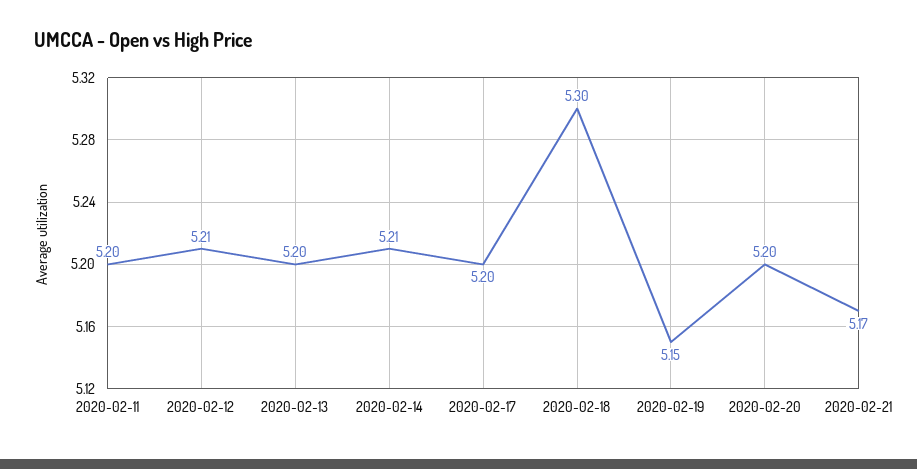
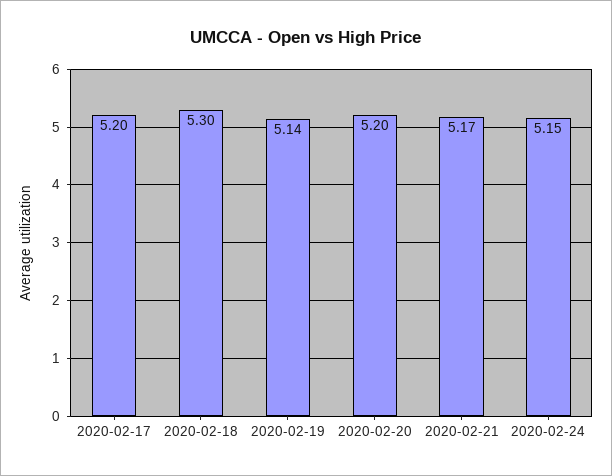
2020-02-11: 5.2 -> none
2020-02-12: 5.21 -> none
2020-02-13: 5.2 -> none
2020-02-14: 5.21 -> none
2020-02-19: 5.15 -> 5.14
2020-02-24: none -> 5.15

